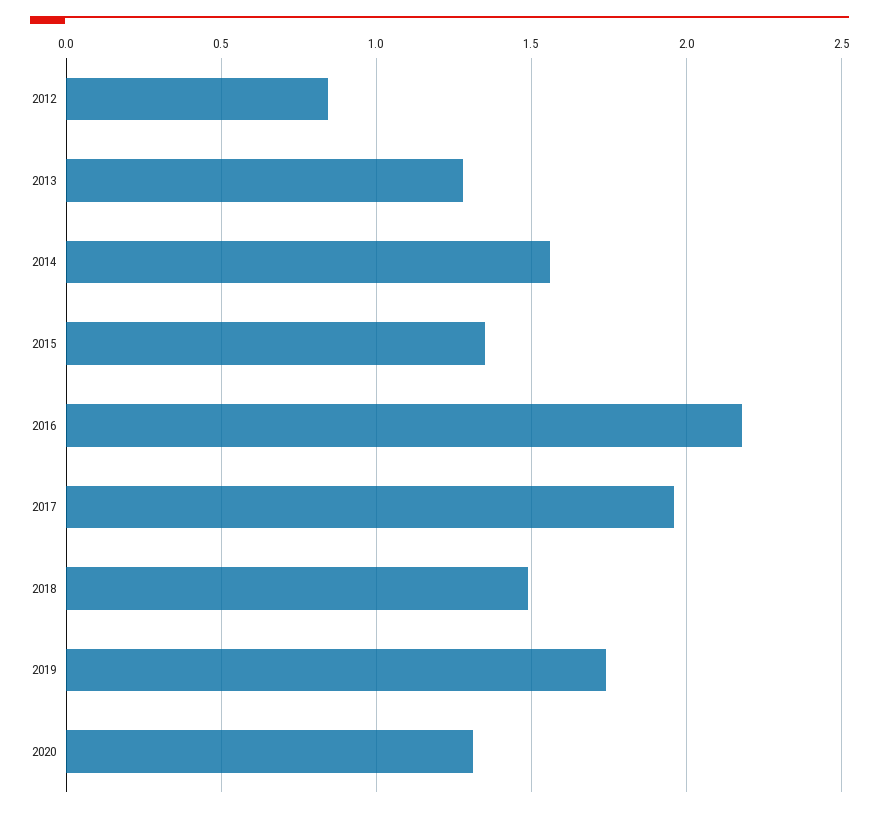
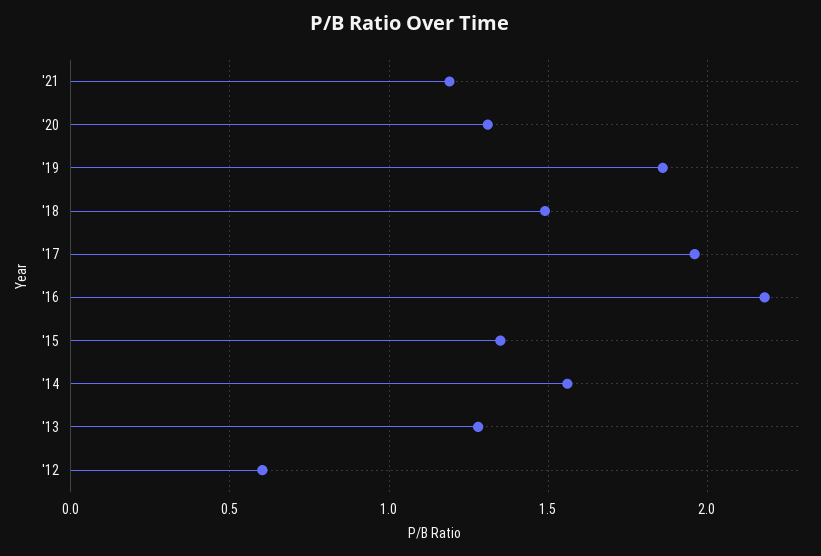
2012: 0.85 -> 0.6
2019: 1.75 -> 1.85
'21: none -> 1.2

